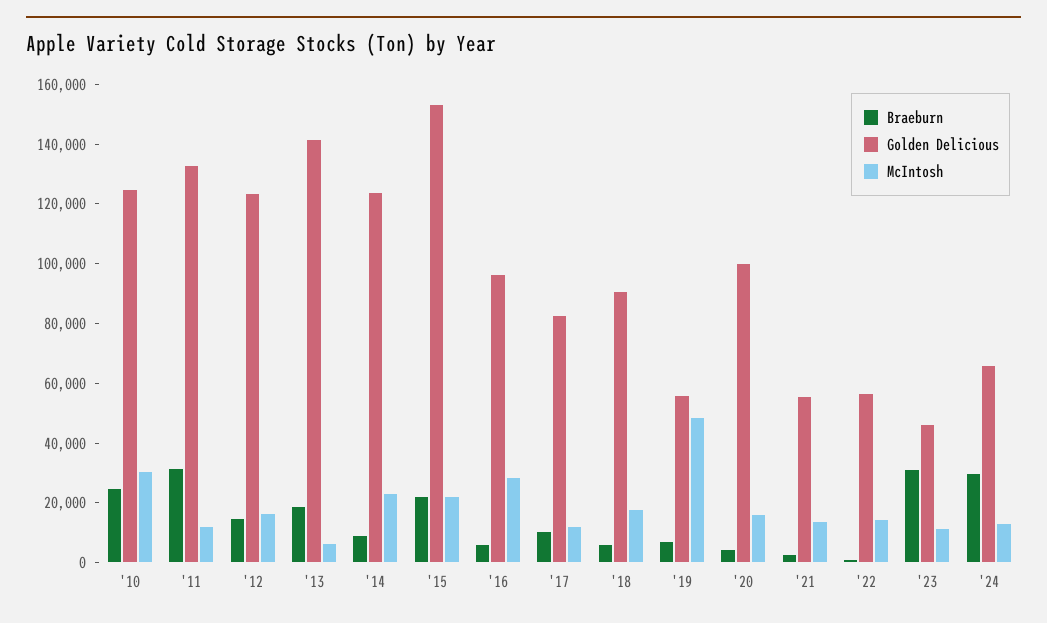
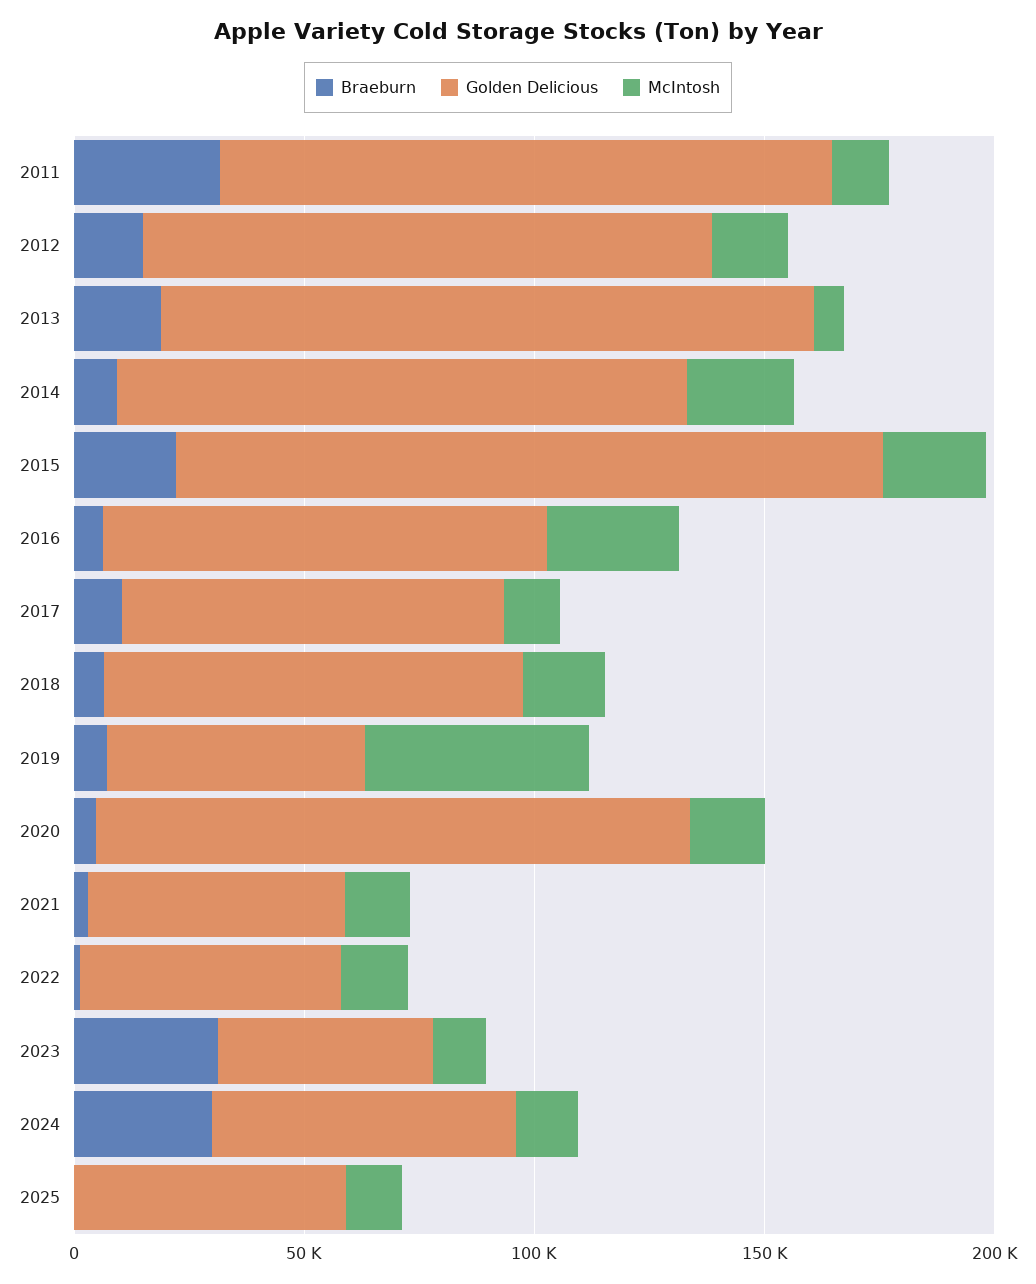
Braeburn, '10: 25000 -> none
Golden Delicious, '10: 125000 -> none
McIntosh, '10: 30000 -> none
Golden Delicious, '20: 100000 -> 130000
Braeburn, 2025: none -> 0
Golden Delicious, 2025: none -> 60000
McIntosh, 2025: none -> 10000

